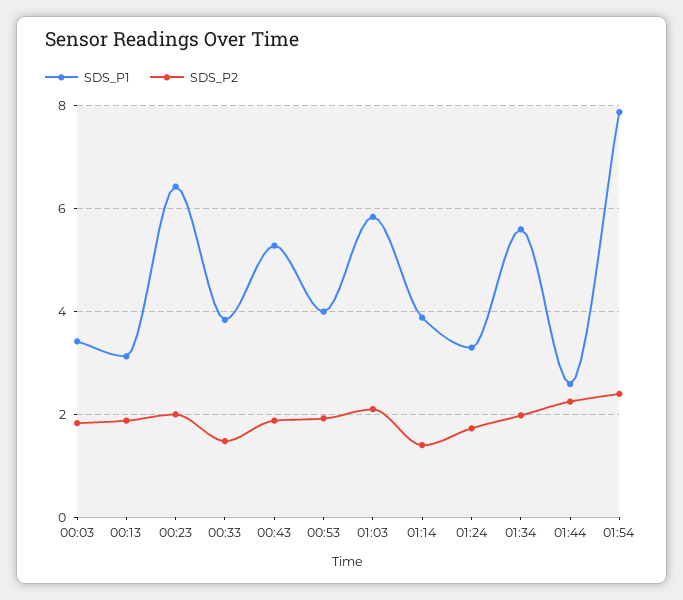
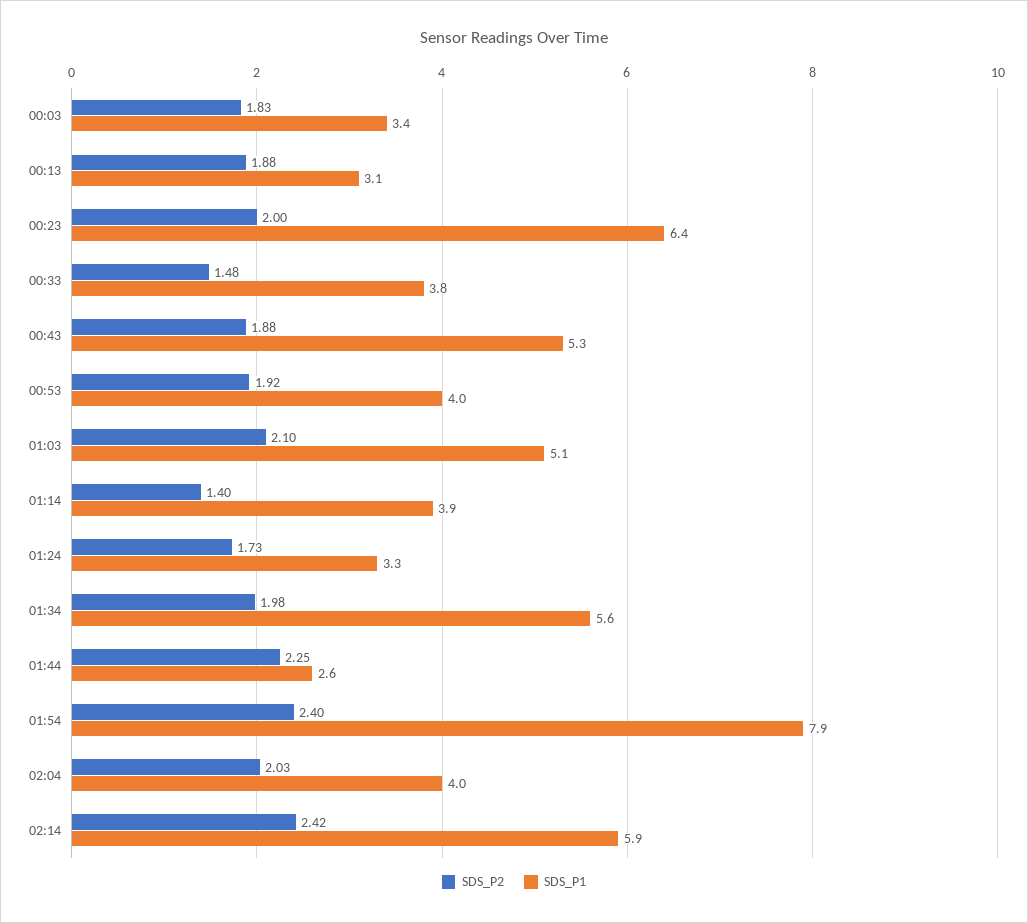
SDS_P1, 01:03: 5.8 -> 5.1
SDS_P2, 02:04: none -> 2.03
SDS_P1, 02:04: none -> 4
SDS_P2, 02:14: none -> 2.42
SDS_P1, 02:14: none -> 5.9

